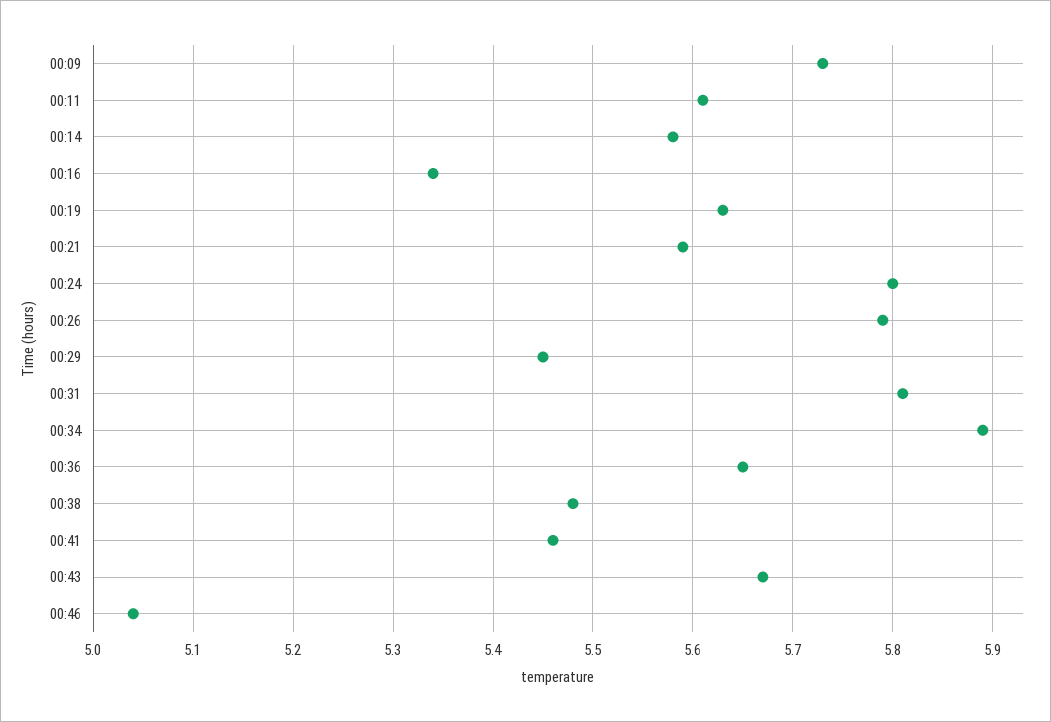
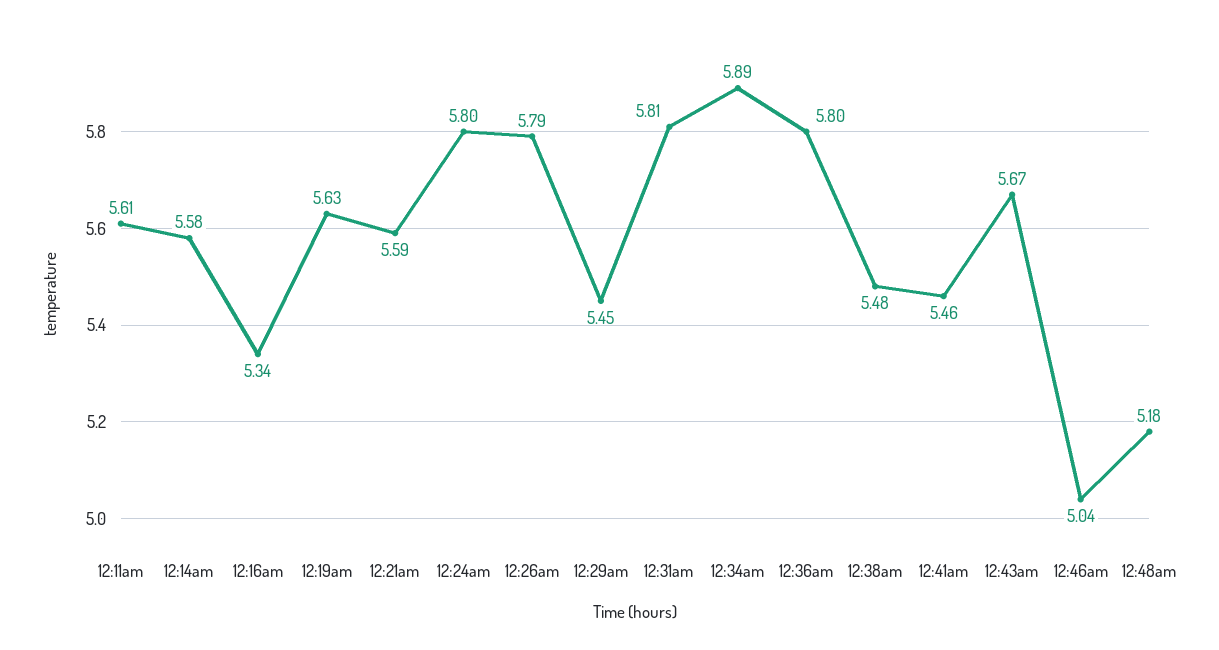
00:09: 5.73 -> none
00:36: 5.65 -> 5.8
12:48am: none -> 5.18

